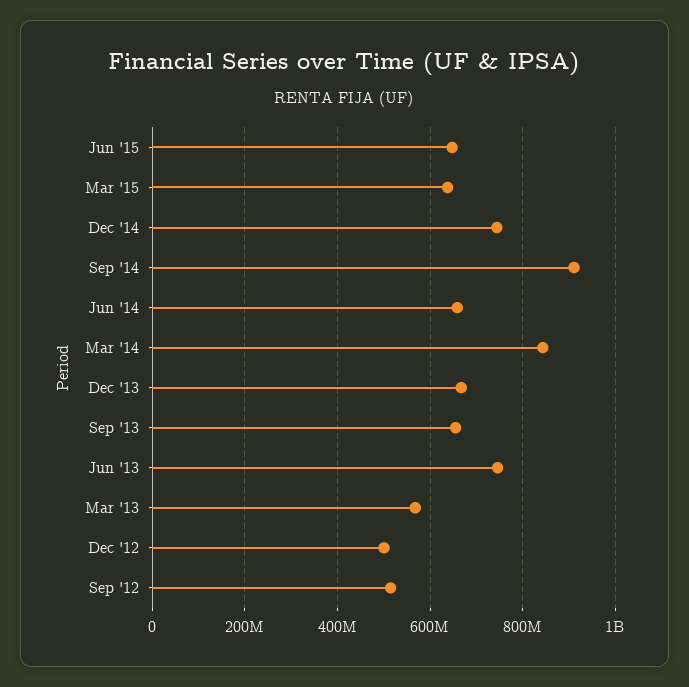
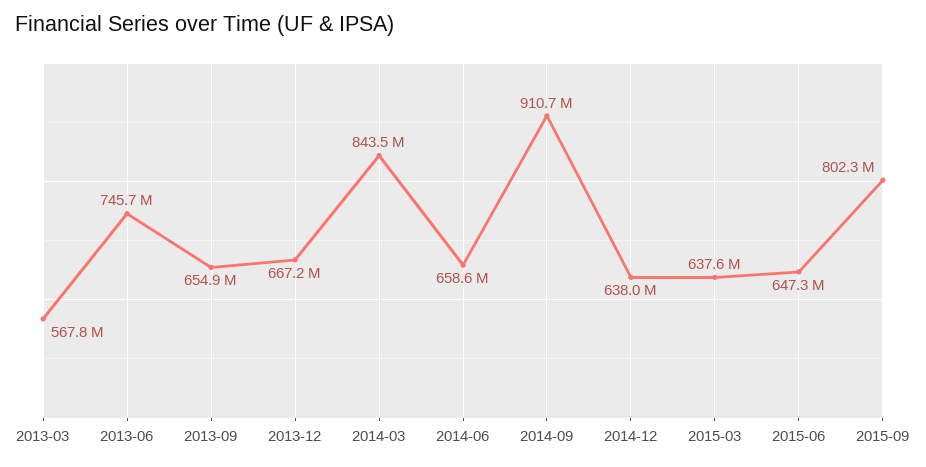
Dec '14: 740000000 -> 638000000
Dec '12: 500000000 -> none
Sep '12: 520000000 -> none
2015-09: none -> 802300000

